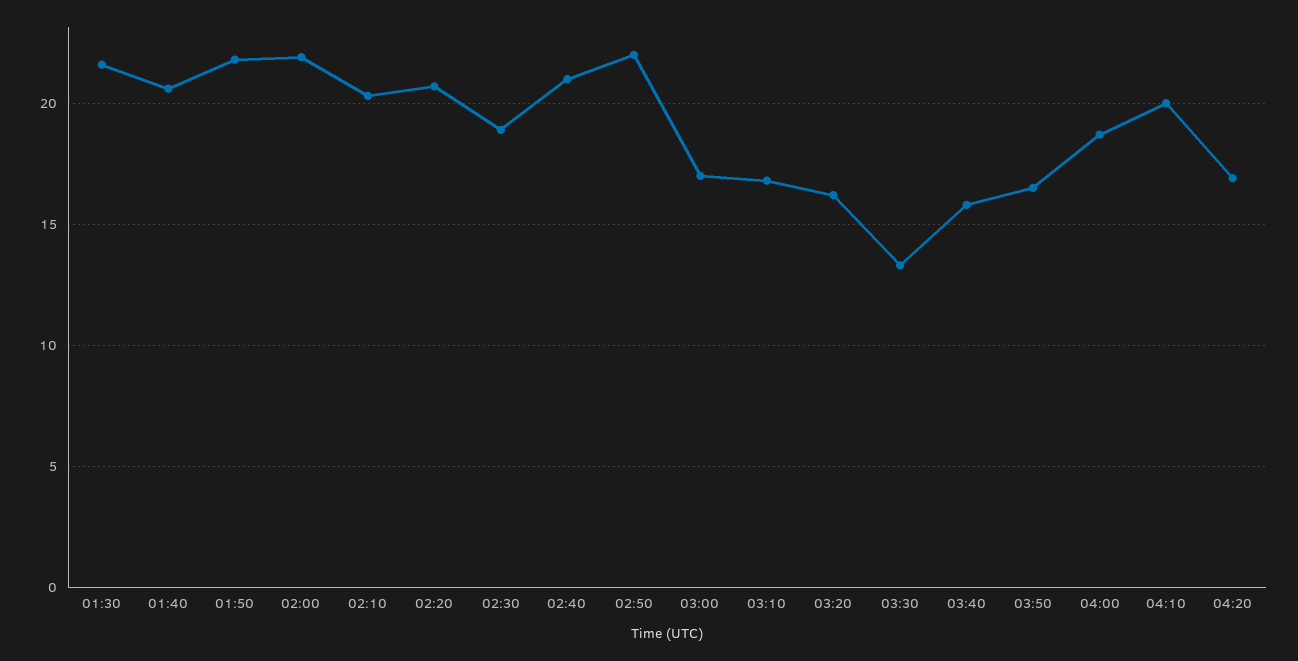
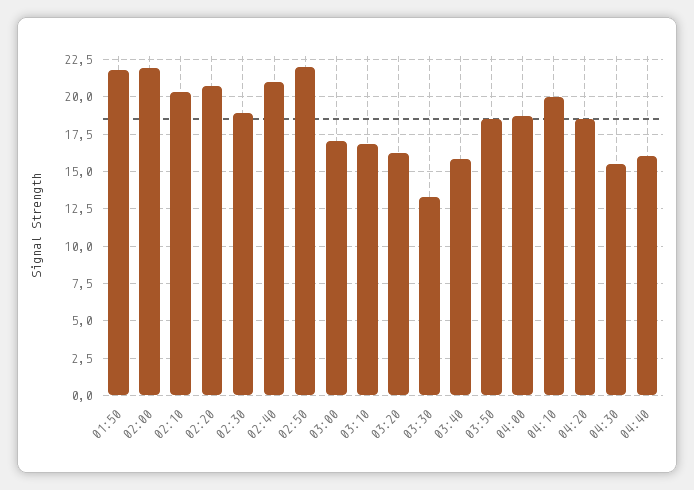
01:30: 21.5 -> none
01:40: 20.5 -> none
03:50: 16.5 -> 18.5
04:20: 17 -> 18.5
04:30: none -> 15.5
04:40: none -> 16

